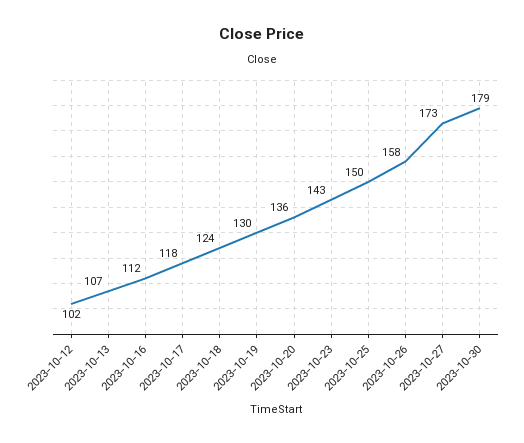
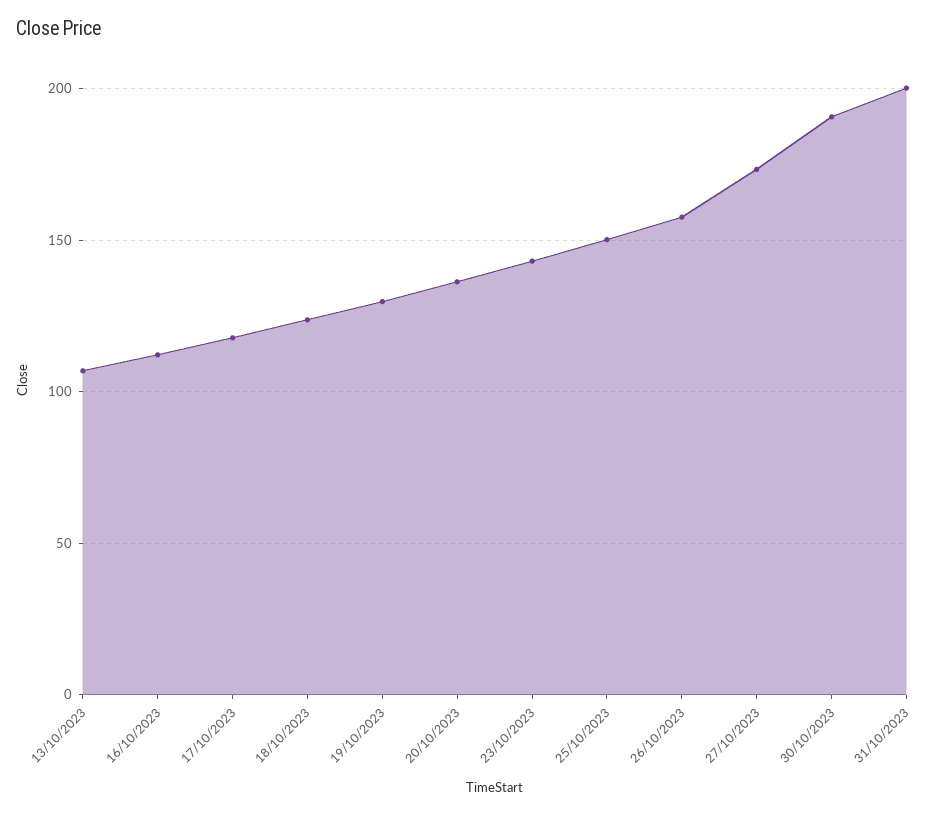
2023-10-12: 102 -> none
2023-10-30: 179 -> 190
31/10/2023: none -> 200

